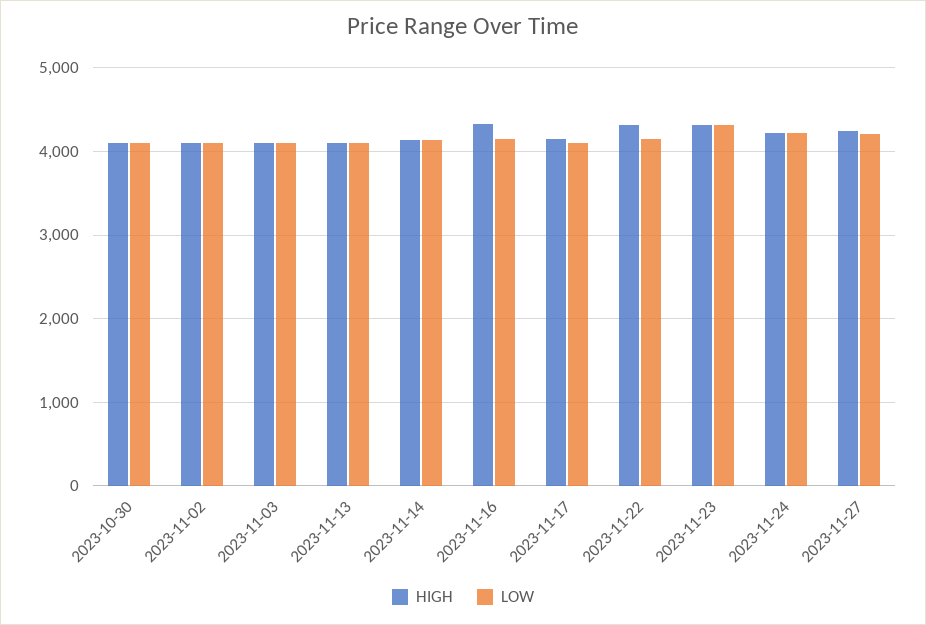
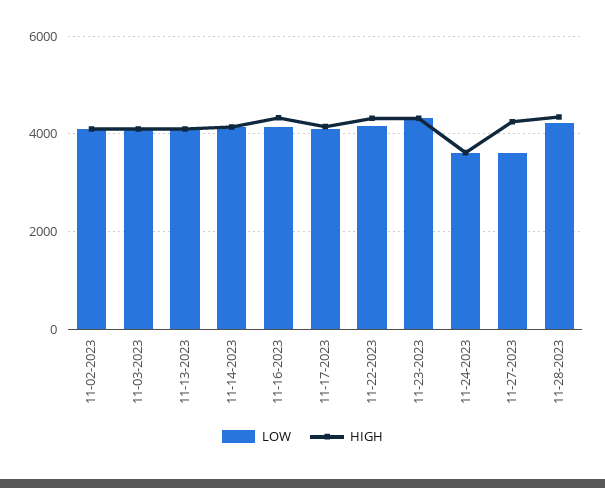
HIGH, 2023-10-30: 4100 -> none
LOW, 2023-10-30: 4100 -> none
HIGH, 2023-11-24: 4200 -> 3600
LOW, 2023-11-24: 4200 -> 3600
LOW, 2023-11-27: 4200 -> 3600
LOW, 11-28-2023: none -> 4200
HIGH, 11-28-2023: none -> 4400

